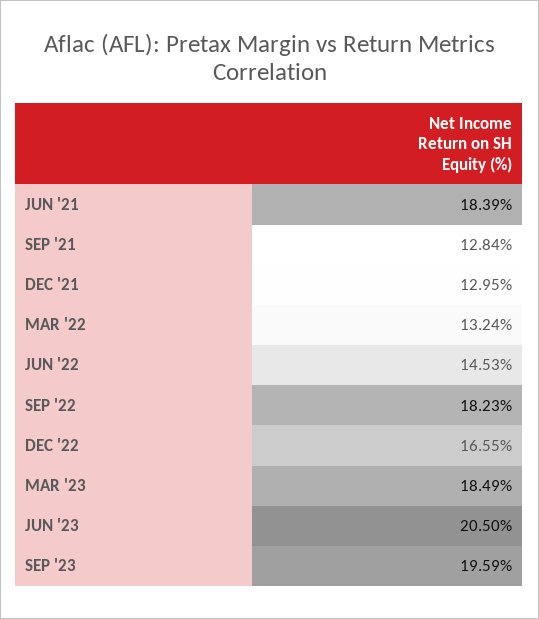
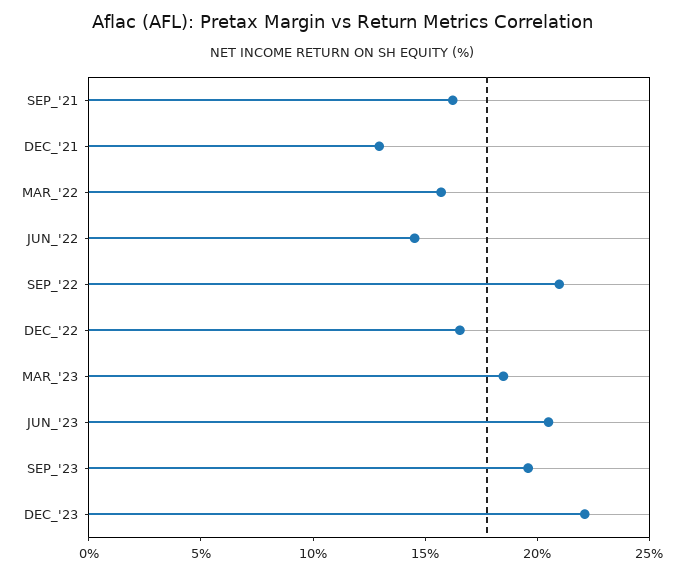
JUN '21: 18.39 -> none
SEP '21: 12.84 -> 16
MAR '22: 13.24 -> 16
SEP '22: 18.23 -> 21
DEC_'23: none -> 22

